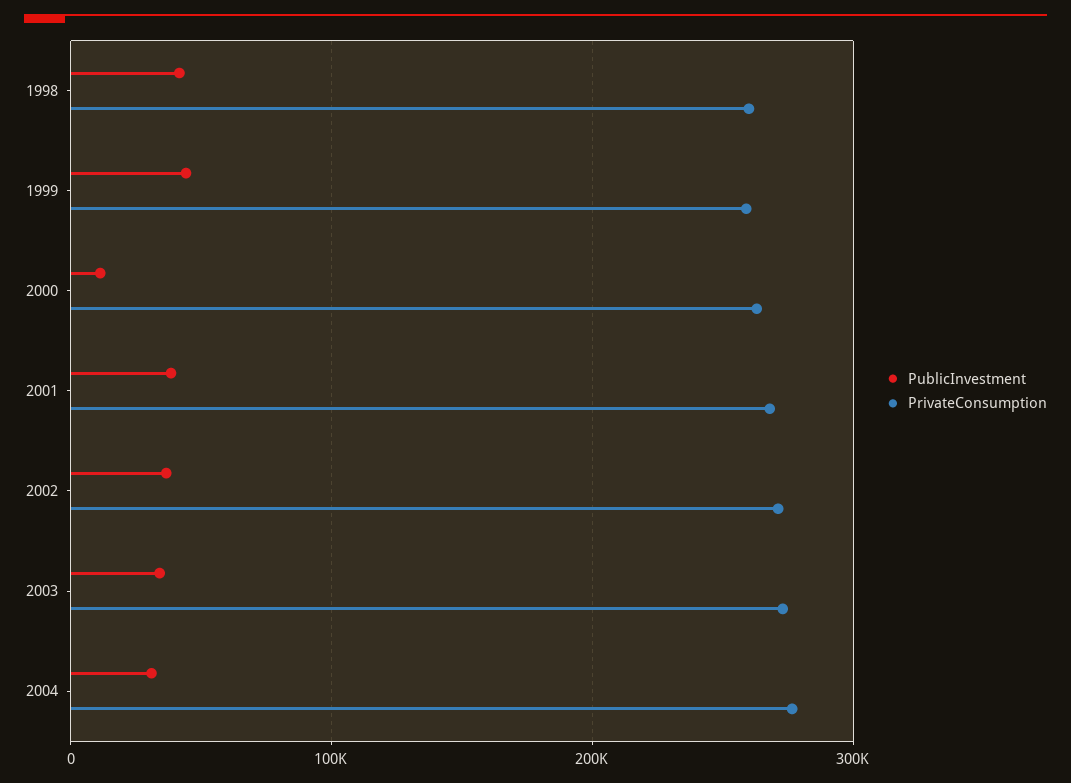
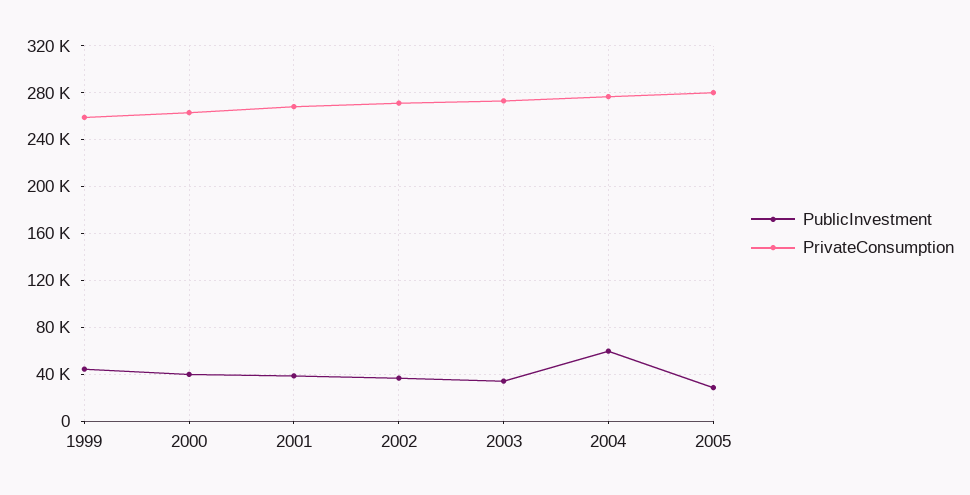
PublicInvestment, 1998: 40000 -> none
PrivateConsumption, 1998: 260000 -> none
PublicInvestment, 2000: 10000 -> 40000
PublicInvestment, 2004: 30000 -> 60000
PublicInvestment, 2005: none -> 30000
PrivateConsumption, 2005: none -> 280000

